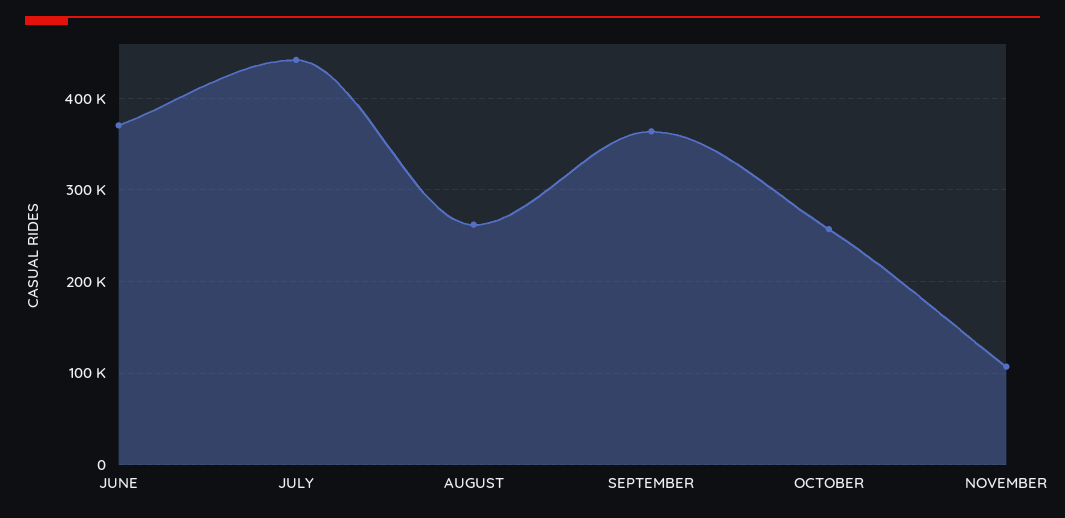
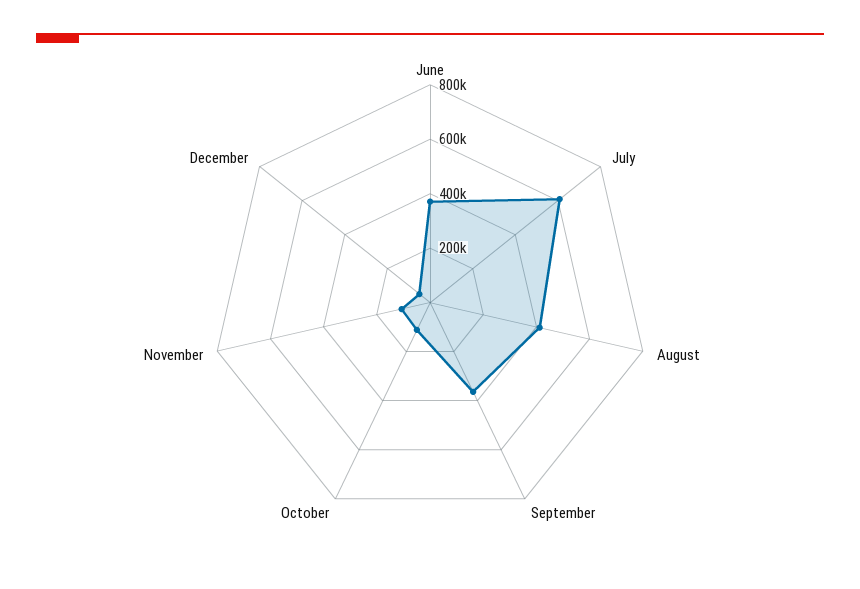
JULY: 440000 -> 600000
AUGUST: 260000 -> 400000
OCTOBER: 260000 -> 100000
December: none -> 50000

